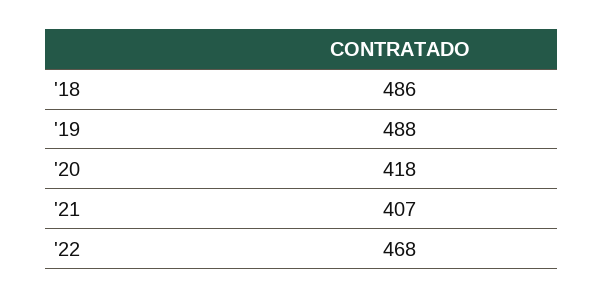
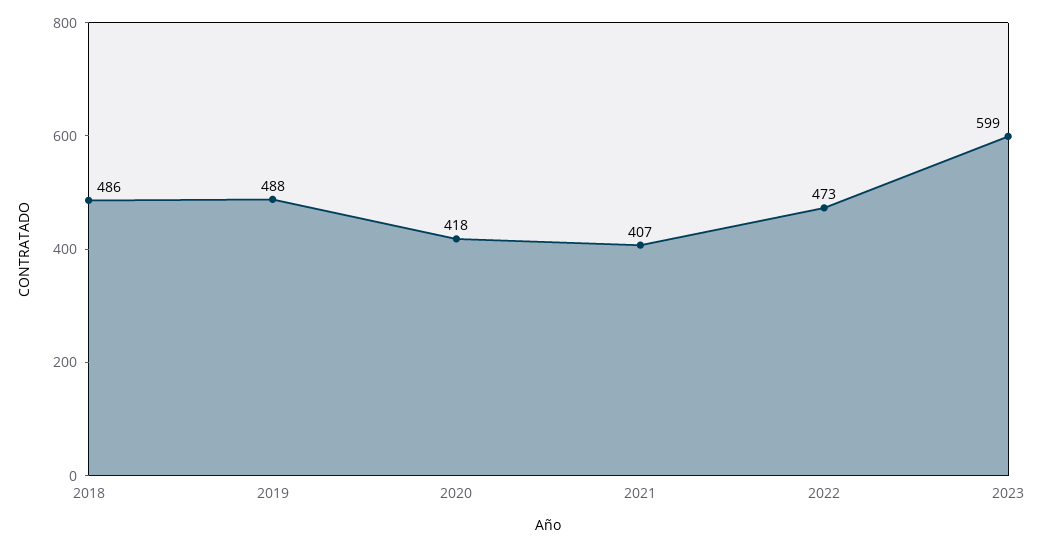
'22: 468 -> 473
2023: none -> 599

